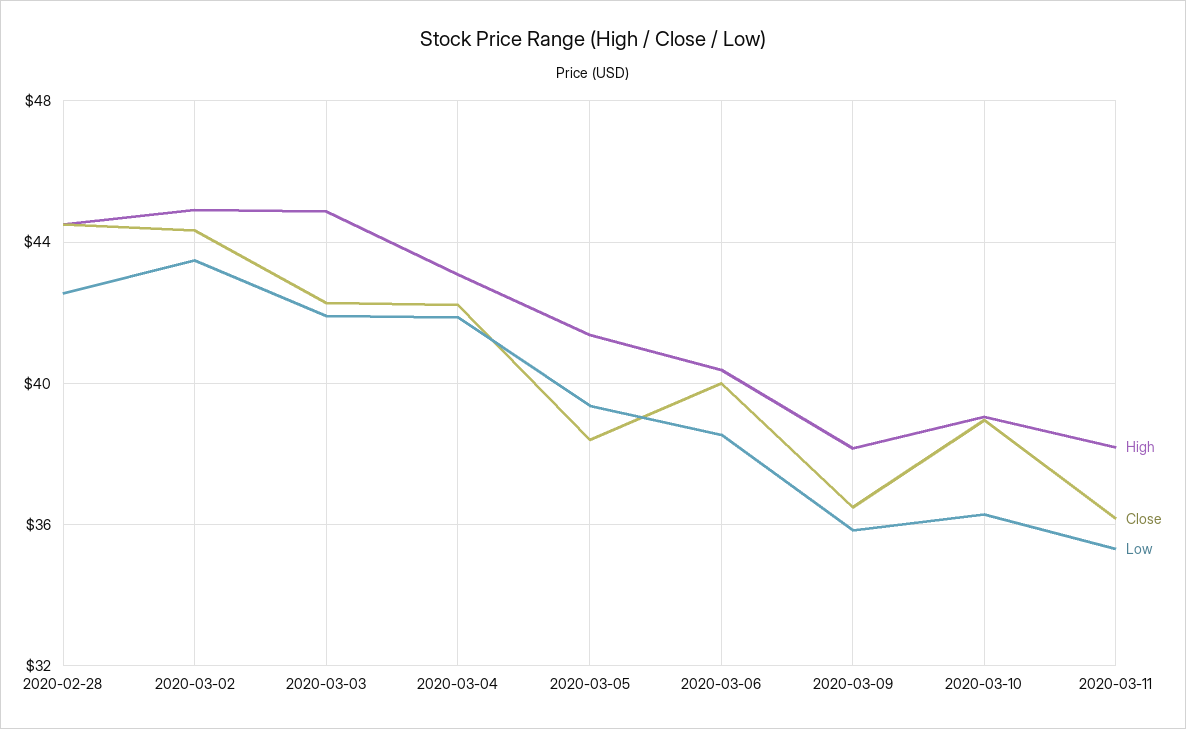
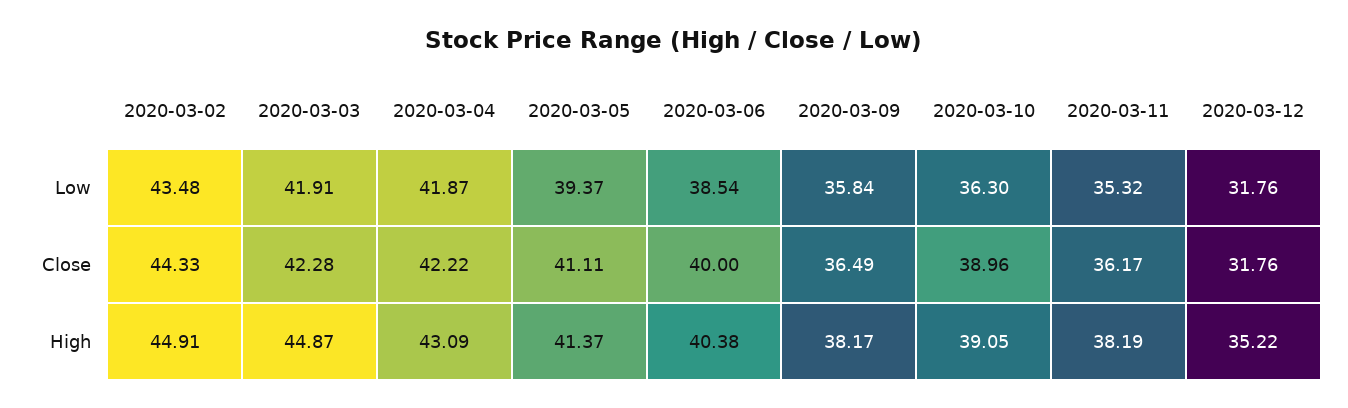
High, 2020-02-28: 44.5 -> none
Close, 2020-02-28: 44.5 -> none
Low, 2020-02-28: 42.5 -> none
Close, 2020-03-05: 38.5 -> 41.11
Low, 2020-03-12: none -> 31.76
Close, 2020-03-12: none -> 31.76
High, 2020-03-12: none -> 35.22

